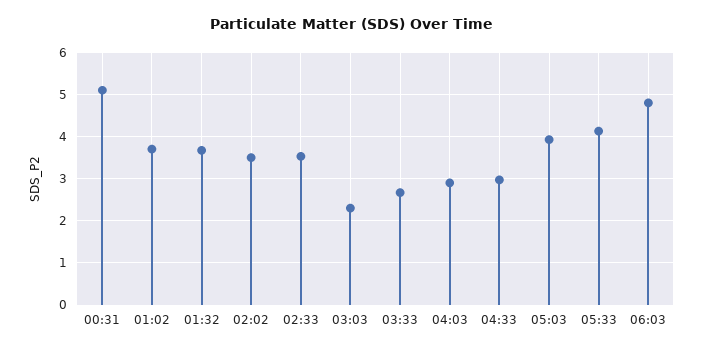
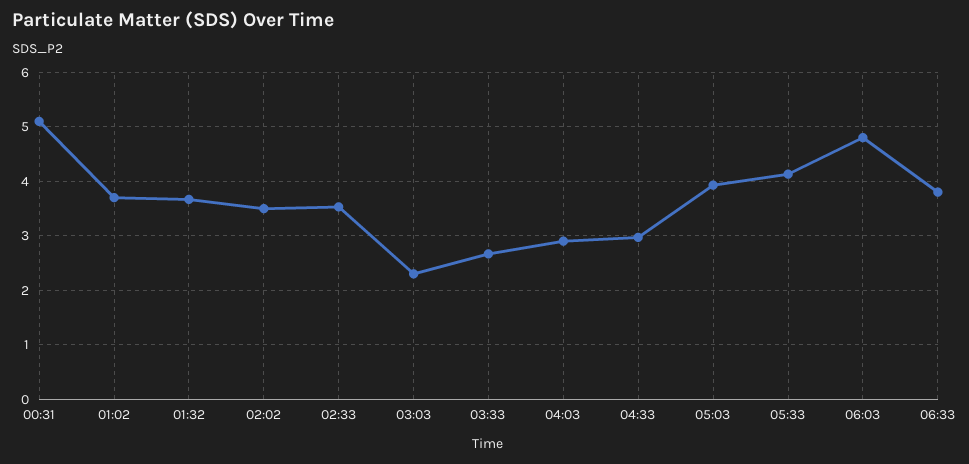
06:33: none -> 3.8

